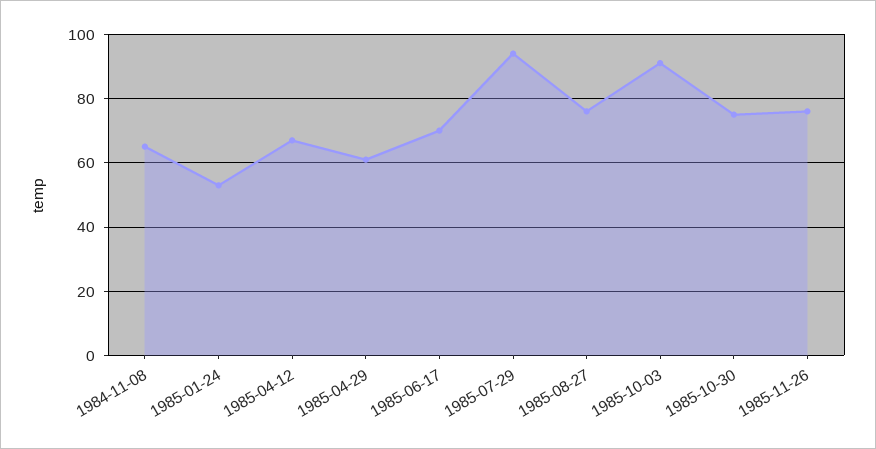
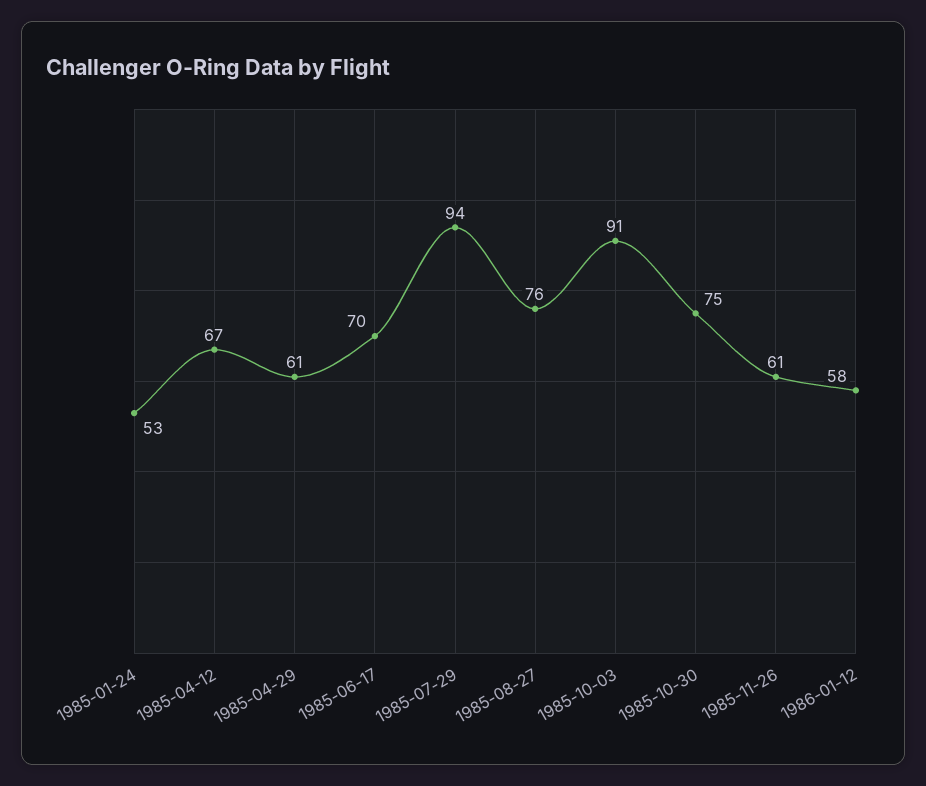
1984-11-08: 65 -> none
1985-11-26: 75 -> 61
1986-01-12: none -> 58

